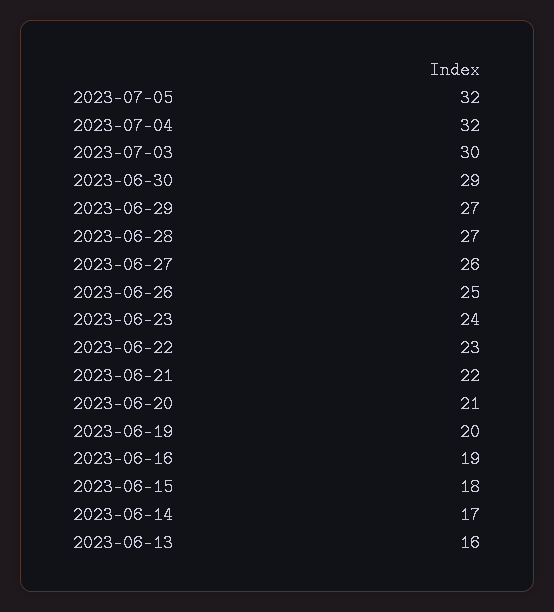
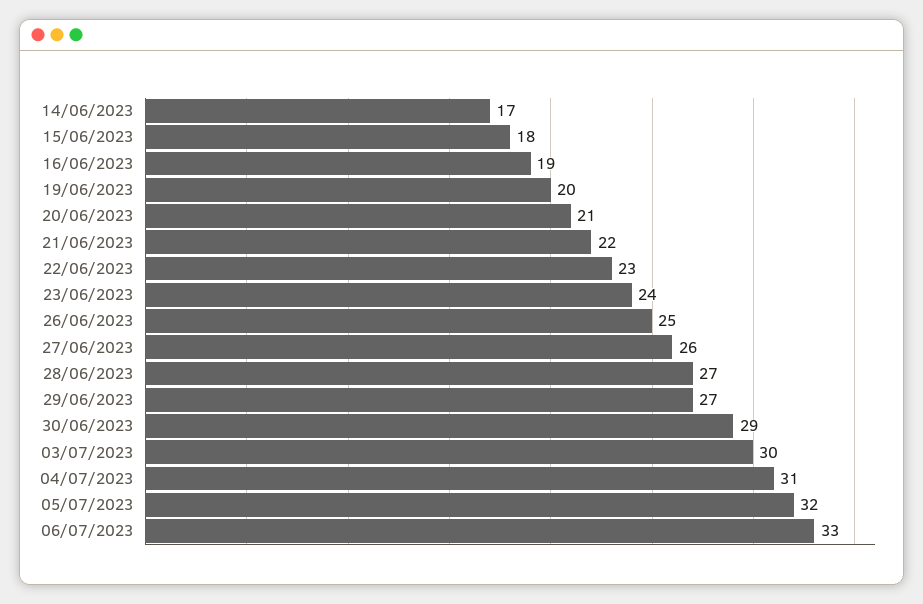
2023-07-04: 32 -> 31
2023-06-13: 16 -> none
06/07/2023: none -> 33

